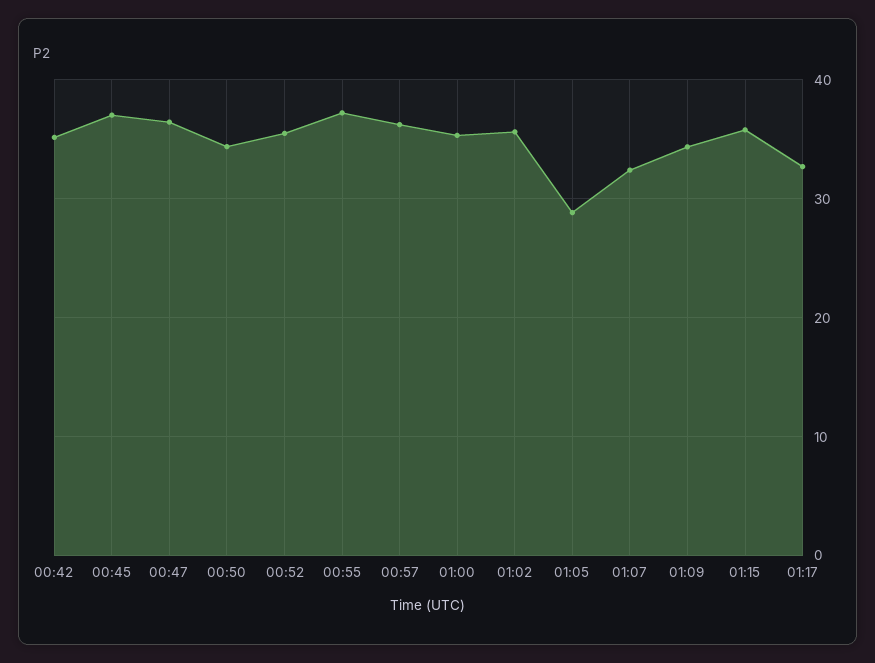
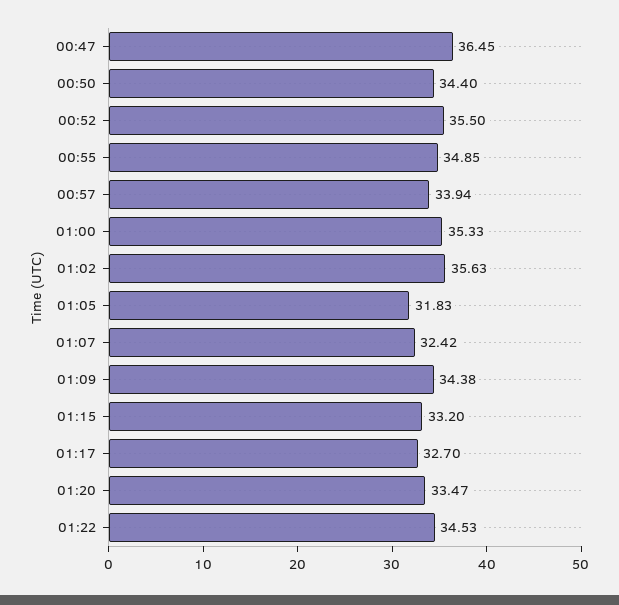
00:42: 35 -> none
00:45: 37 -> none
00:55: 37 -> 34.85
00:57: 36 -> 33.94
01:05: 29 -> 31.83
01:15: 36 -> 33.2
01:20: none -> 33.47
01:22: none -> 34.53

